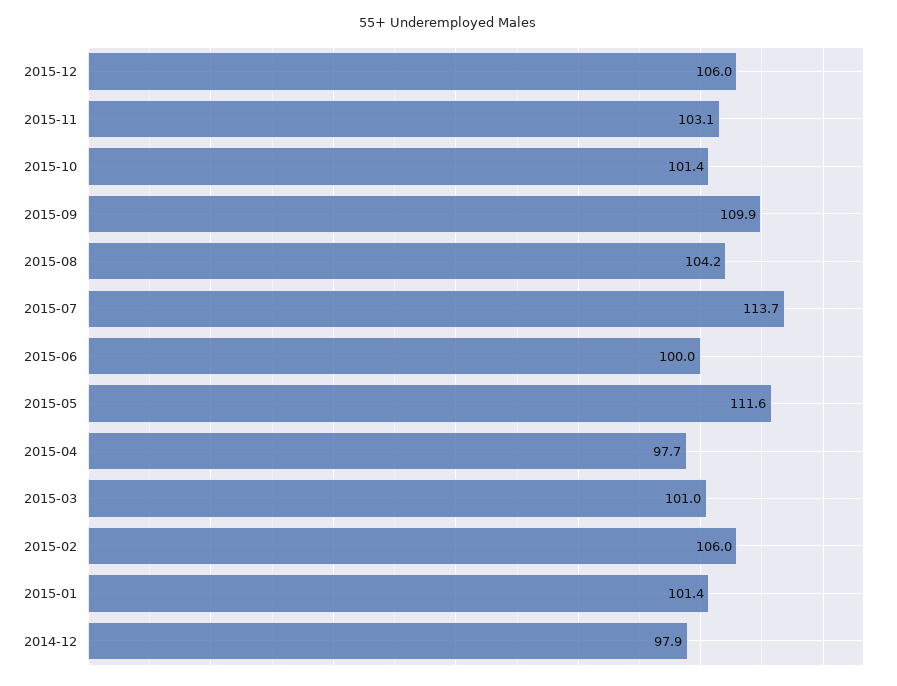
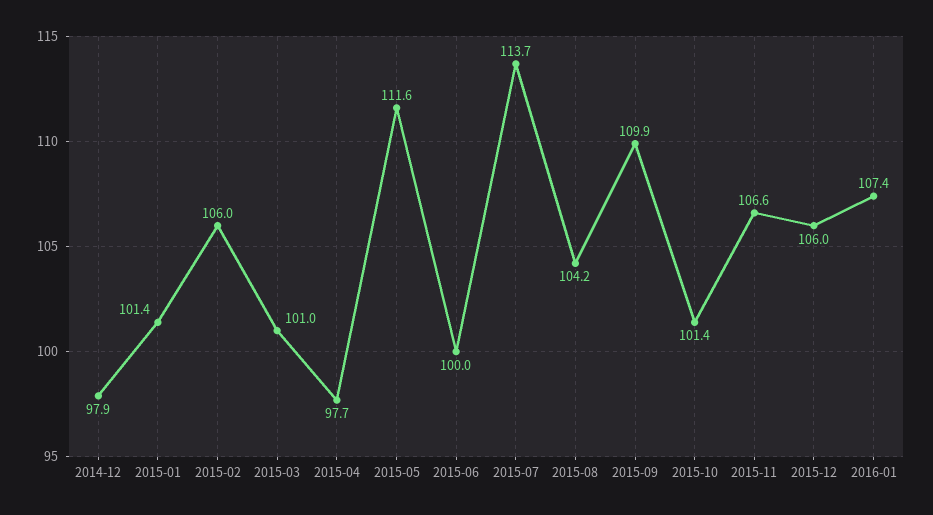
2015-11: 103.1 -> 106.6
2016-01: none -> 107.4

